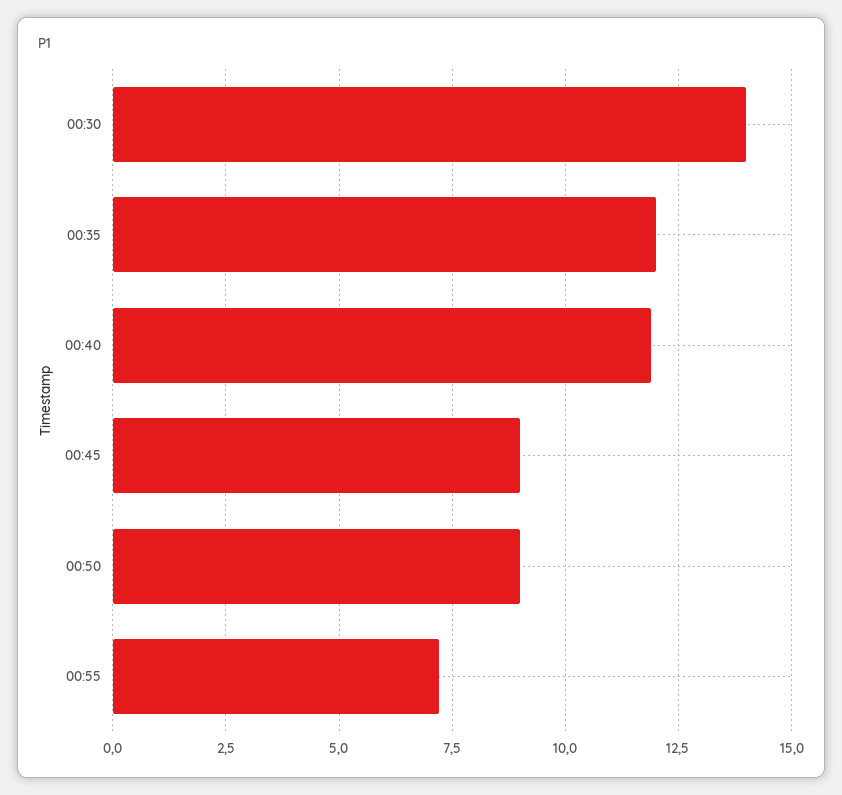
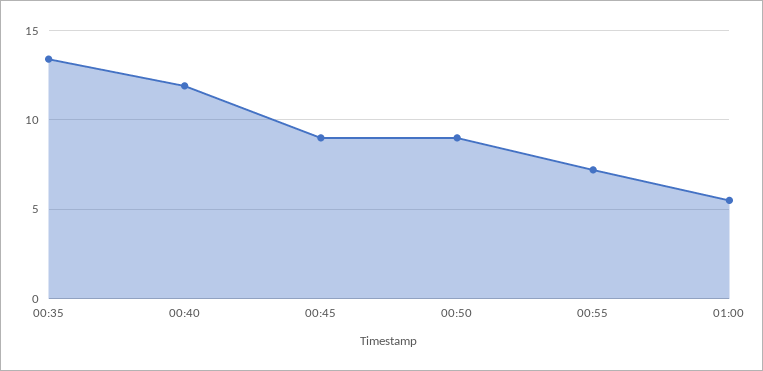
00:30: 14 -> none
00:35: 12 -> 13.5
01:00: none -> 5.5

